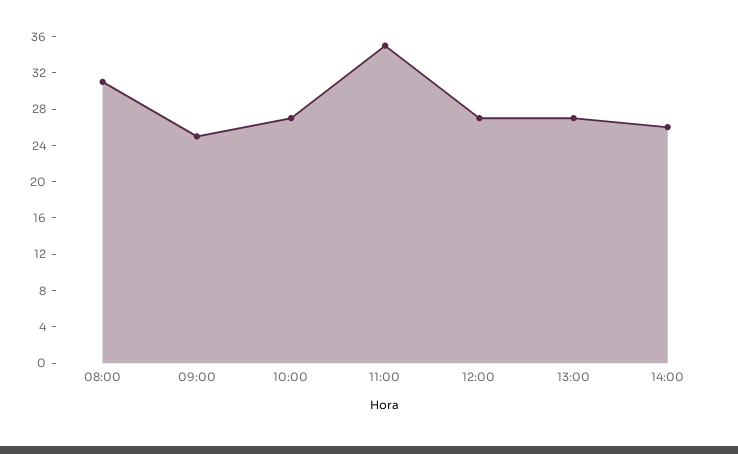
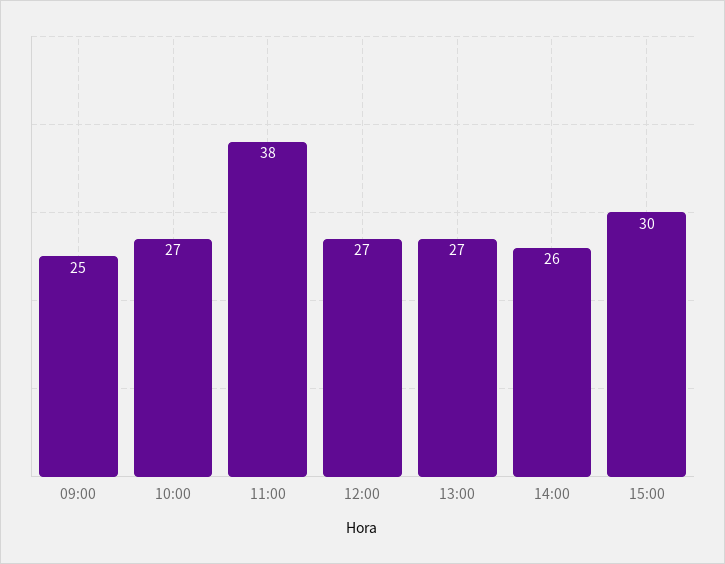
08:00: 31 -> none
11:00: 35 -> 38
15:00: none -> 30

